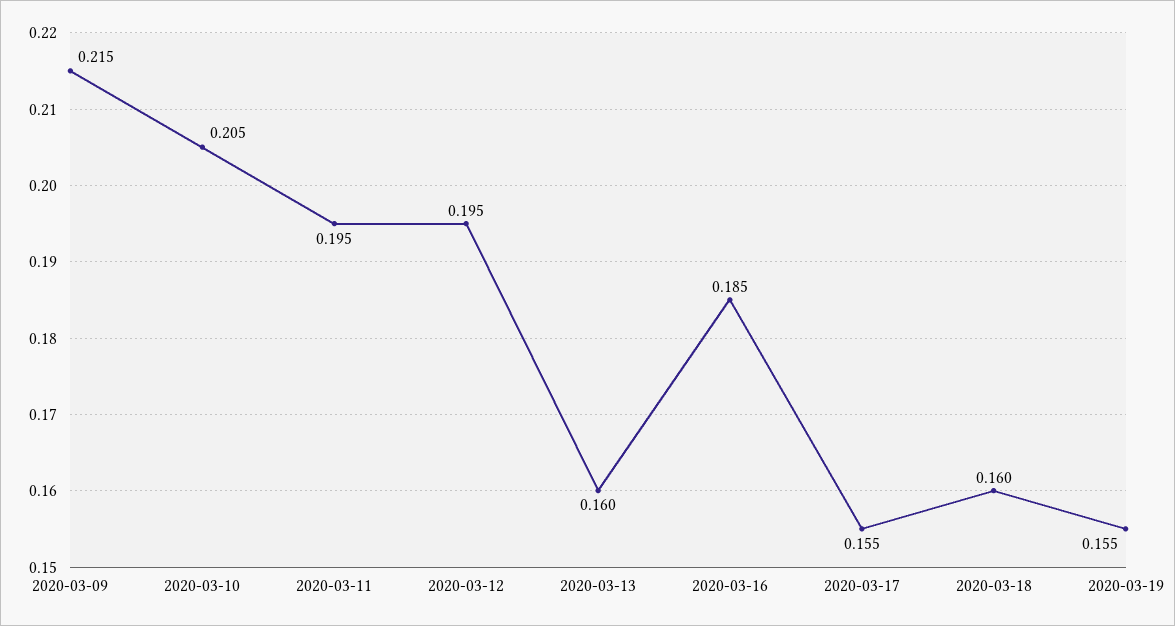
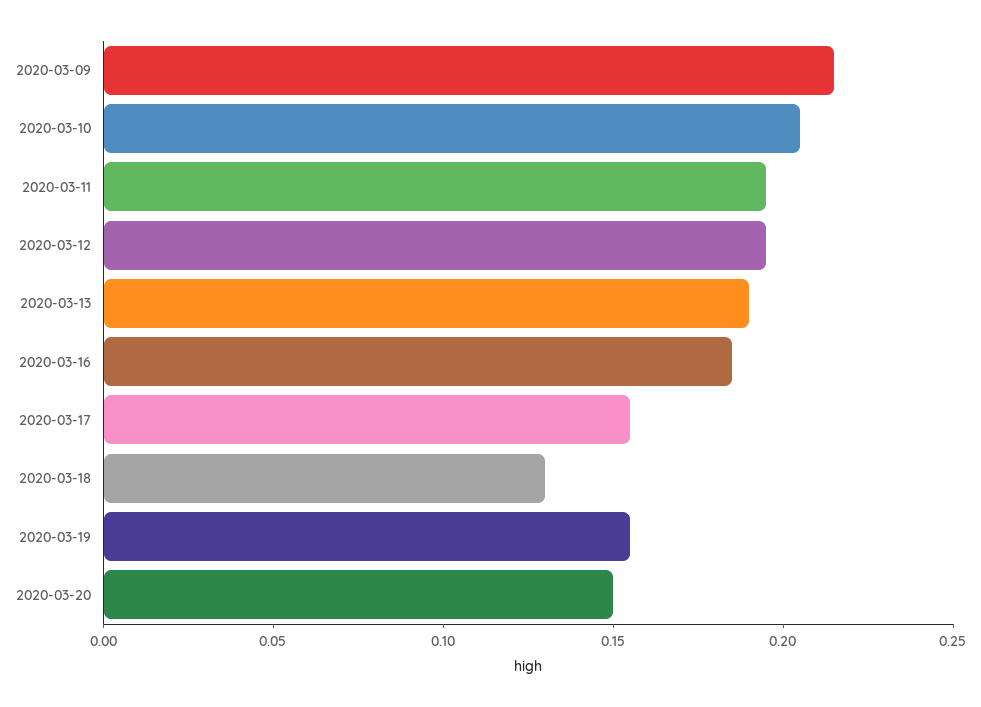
2020-03-13: 0.16 -> 0.19
2020-03-18: 0.16 -> 0.13
2020-03-20: none -> 0.15

